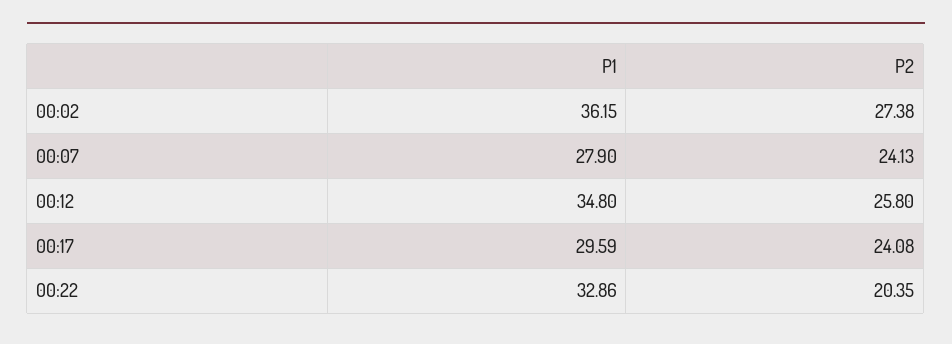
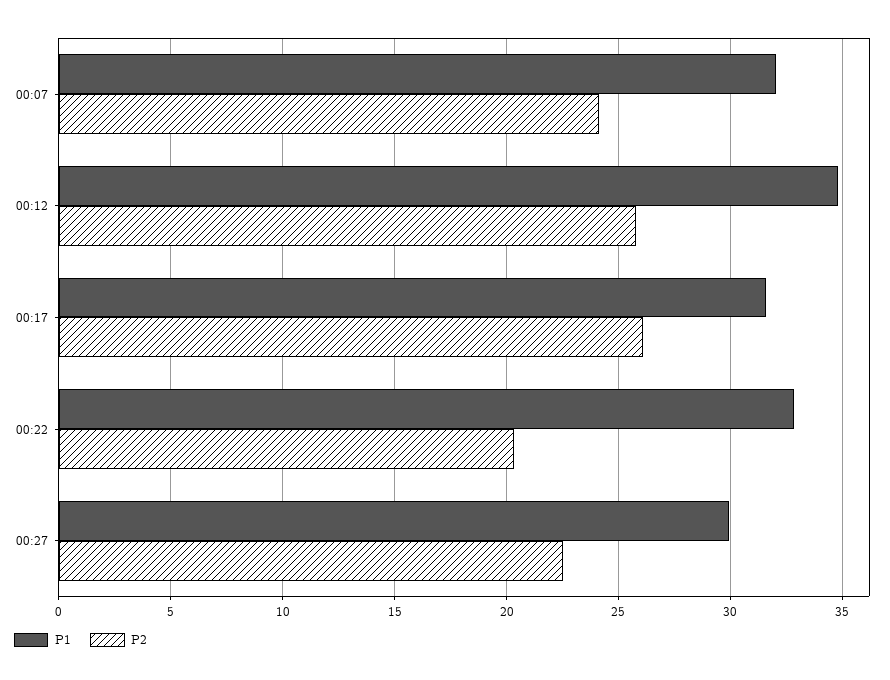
P1, 00:02: 36.15 -> none
P2, 00:02: 27.38 -> none
P1, 00:07: 27.9 -> 32
P1, 00:17: 29.59 -> 31.5
P2, 00:17: 24.08 -> 26
P1, 00:27: none -> 30
P2, 00:27: none -> 22.5

